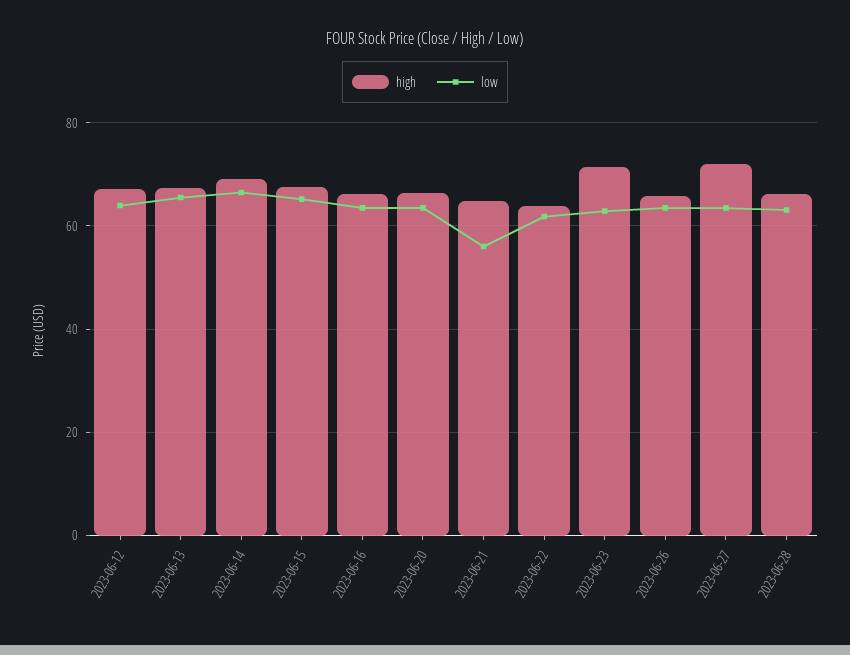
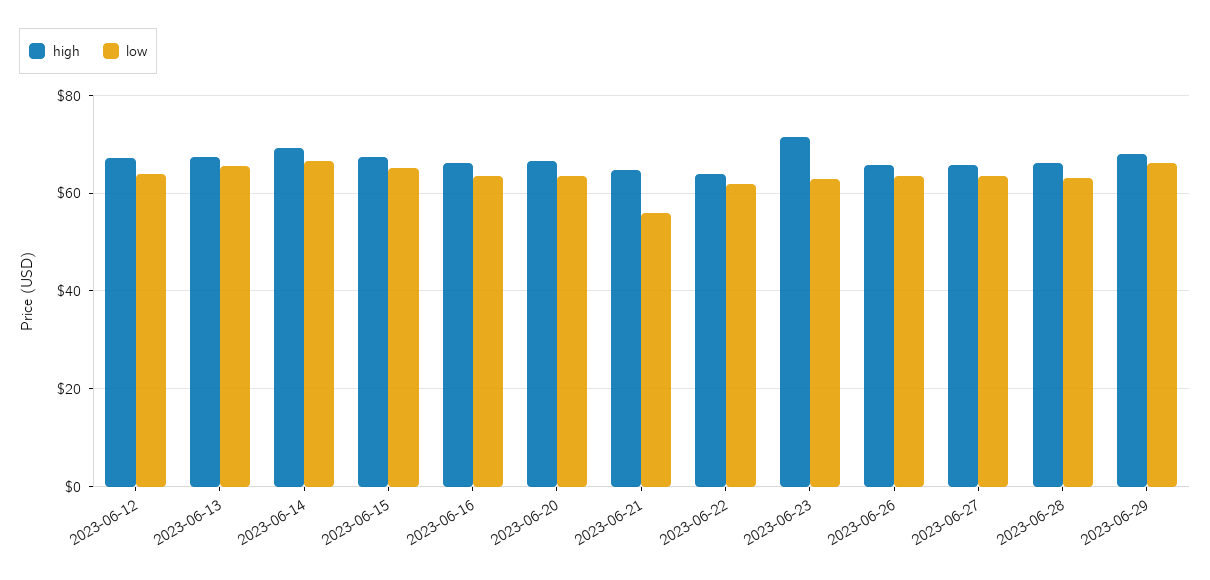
high, 2023-06-27: 72 -> 66
high, 2023-06-29: none -> 68
low, 2023-06-29: none -> 66

